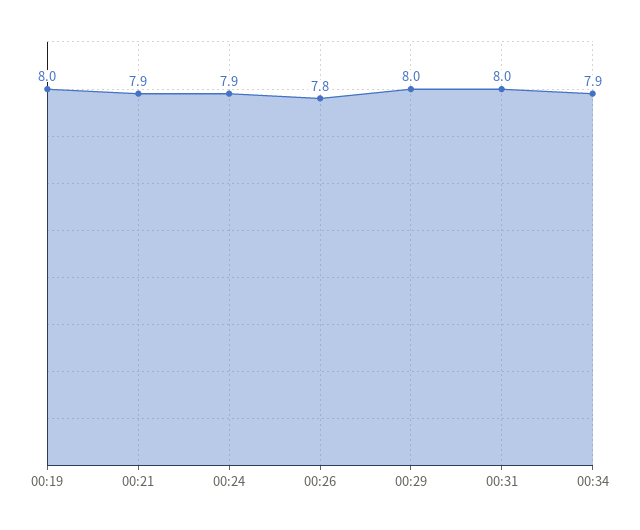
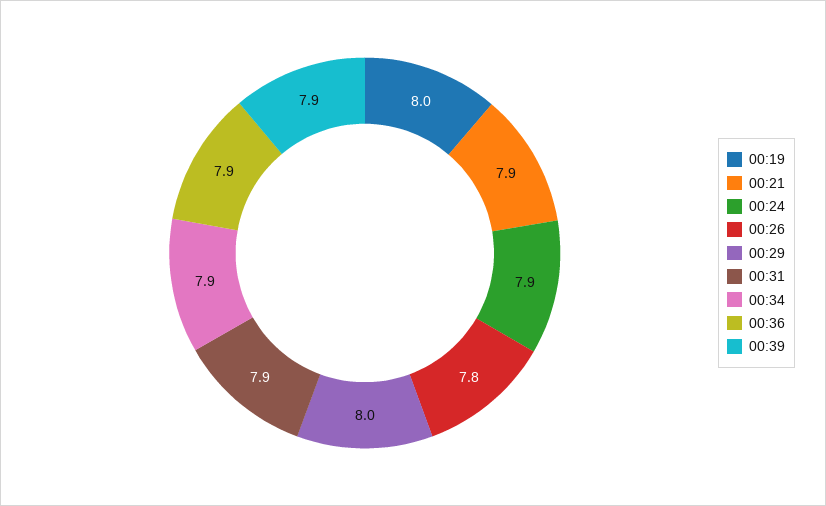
00:31: 8 -> 7.9
00:36: none -> 7.9
00:39: none -> 7.9

